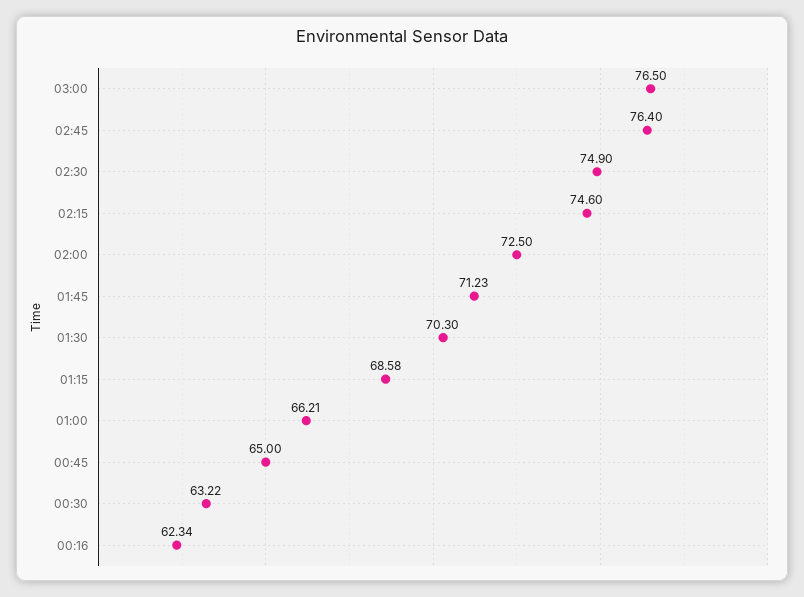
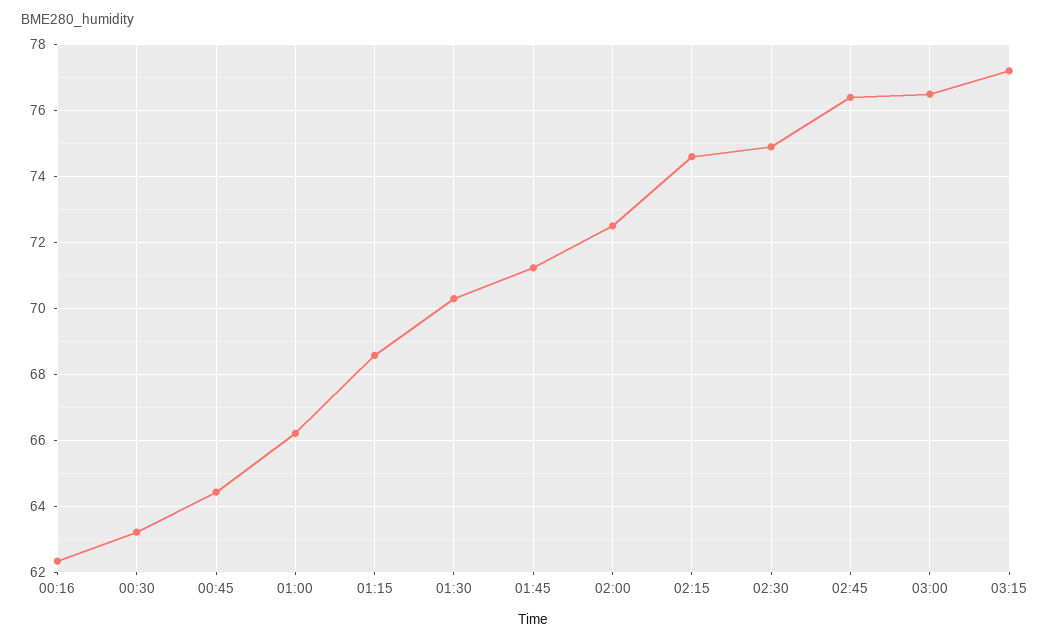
00:45: 65 -> 64.4
03:15: none -> 77.2

